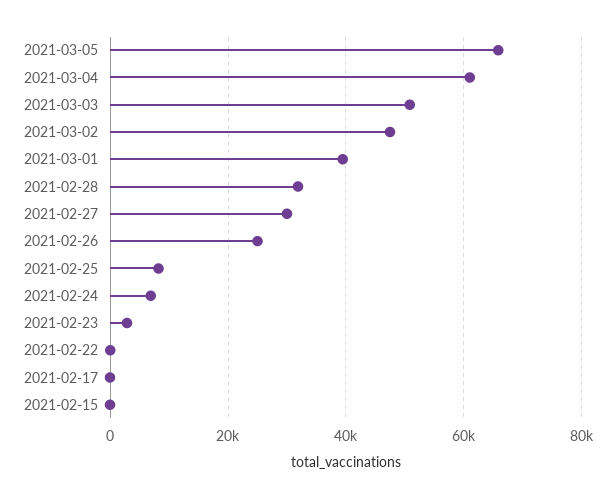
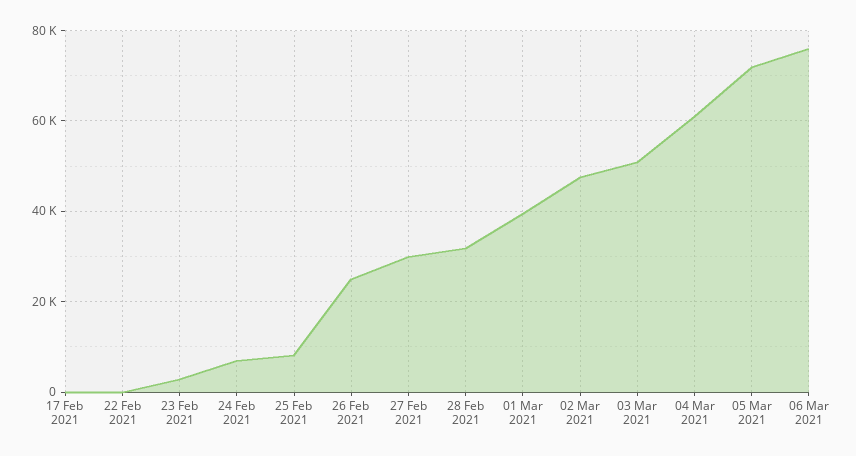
2021-03-05: 66000 -> 72000
2021-02-15: 0 -> none
06 Mar 2021: none -> 76000

